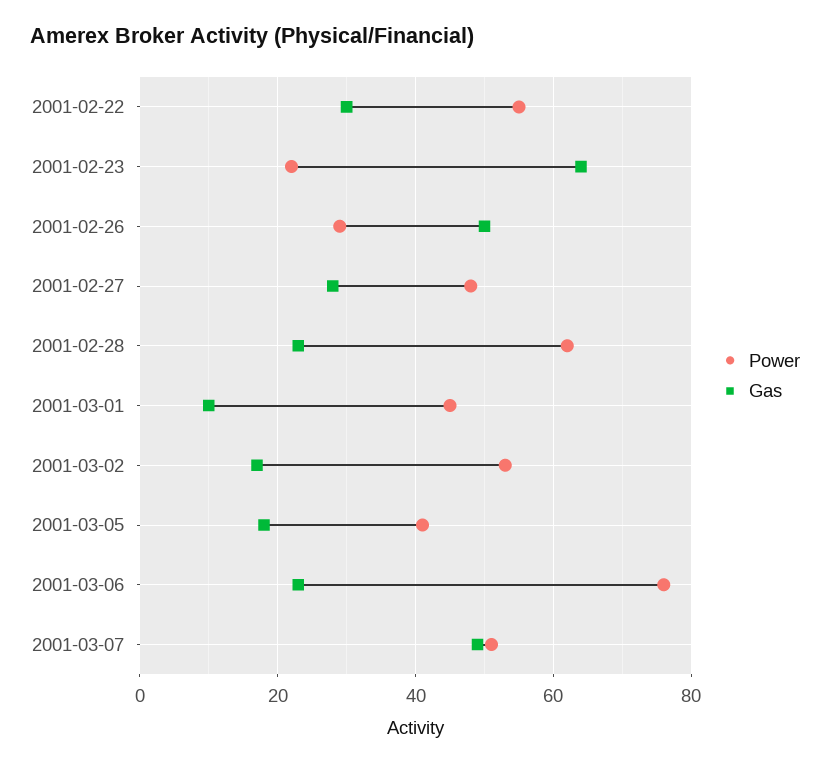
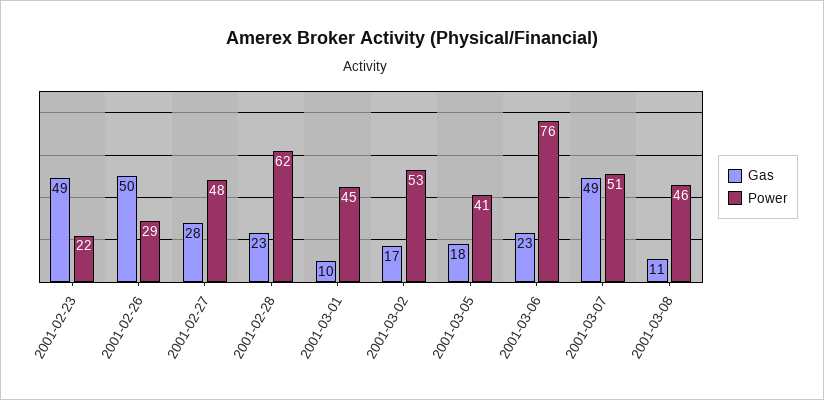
Power, 2001-02-22: 55 -> none
Gas, 2001-02-22: 30 -> none
Gas, 2001-02-23: 65 -> 49
Gas, 2001-03-08: none -> 11
Power, 2001-03-08: none -> 46

